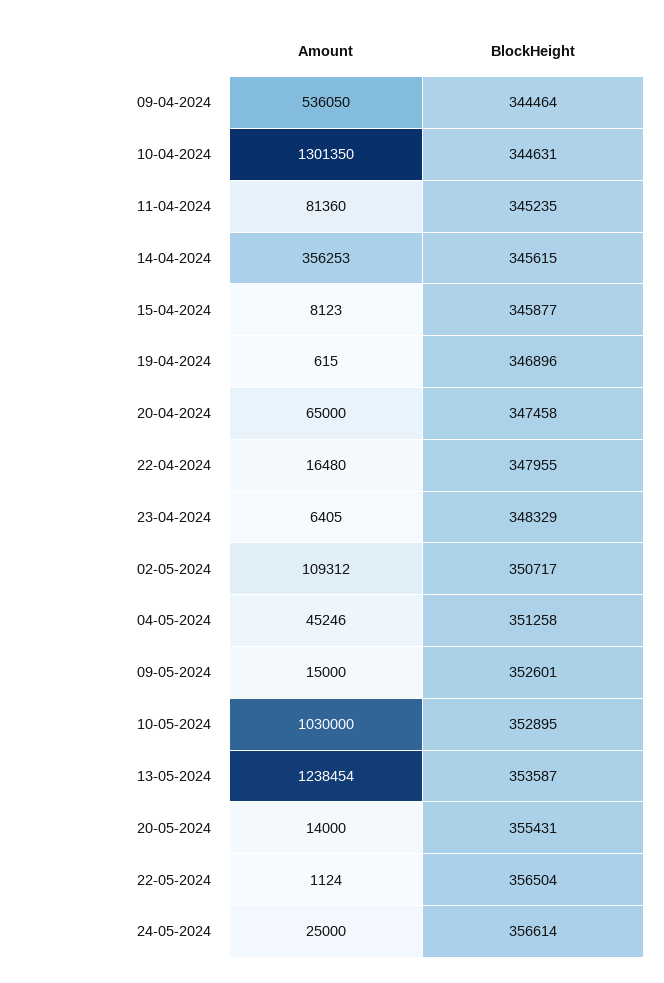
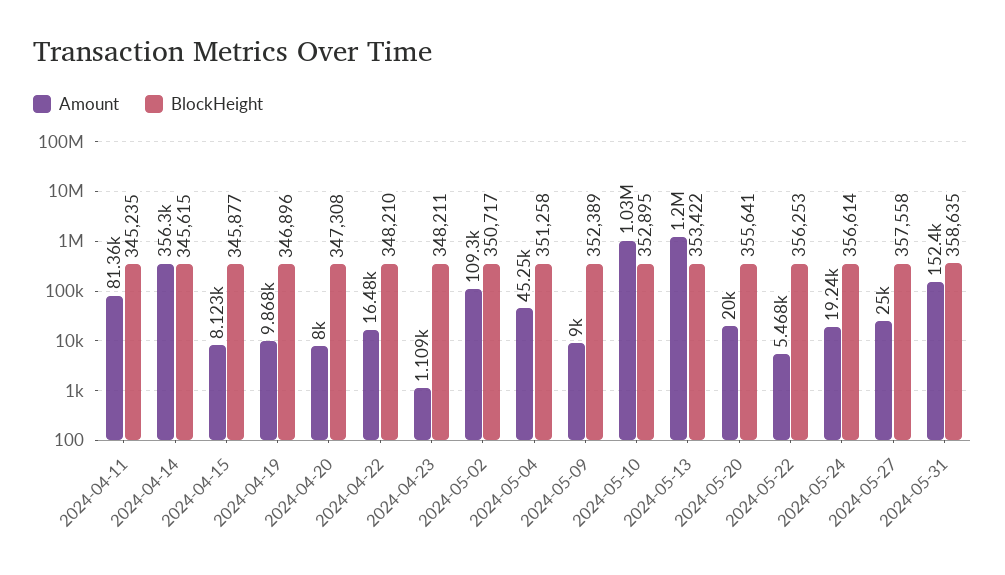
Amount, 09-04-2024: 536050 -> none
BlockHeight, 09-04-2024: 344464 -> none
Amount, 10-04-2024: 1301350 -> none
BlockHeight, 10-04-2024: 344631 -> none
Amount, 19-04-2024: 615 -> 9868
Amount, 20-04-2024: 65000 -> 8000
BlockHeight, 20-04-2024: 347458 -> 347308
BlockHeight, 22-04-2024: 347955 -> 348210
Amount, 23-04-2024: 6405 -> 1109
BlockHeight, 23-04-2024: 348329 -> 348211
Amount, 09-05-2024: 15000 -> 9000
BlockHeight, 09-05-2024: 352601 -> 352389
Amount, 13-05-2024: 1238454 -> 1200000
BlockHeight, 13-05-2024: 353587 -> 353422
Amount, 20-05-2024: 14000 -> 20000
BlockHeight, 20-05-2024: 355431 -> 355641
Amount, 22-05-2024: 1124 -> 5468
BlockHeight, 22-05-2024: 356504 -> 356253
Amount, 24-05-2024: 25000 -> 19240
Amount, 2024-05-27: none -> 25000
BlockHeight, 2024-05-27: none -> 357558
Amount, 2024-05-31: none -> 152400
BlockHeight, 2024-05-31: none -> 358635

